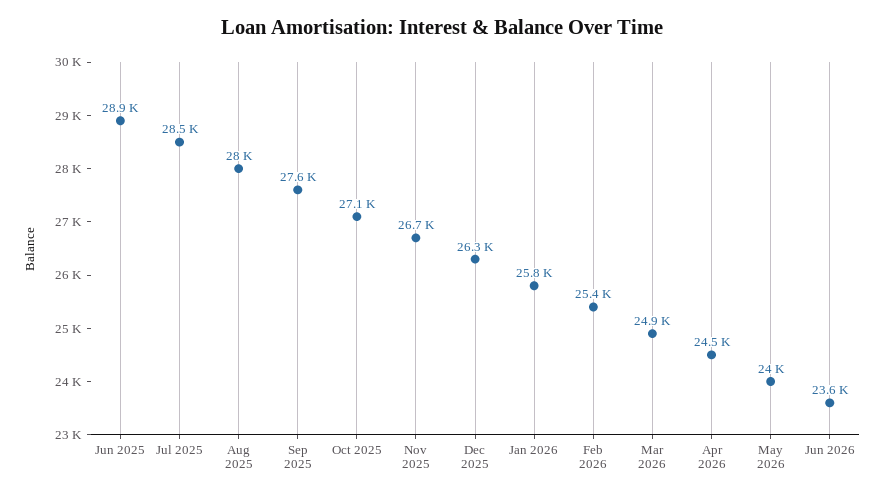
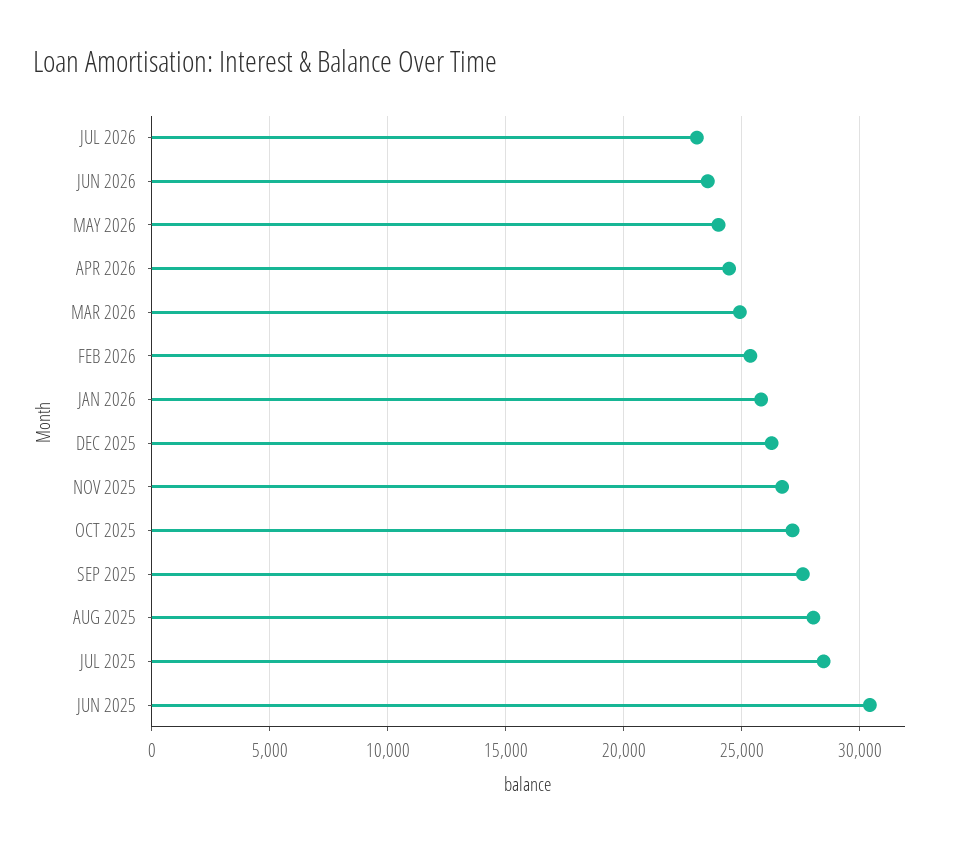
Jun 2025: 28900 -> 30500
JUL 2026: none -> 23000

